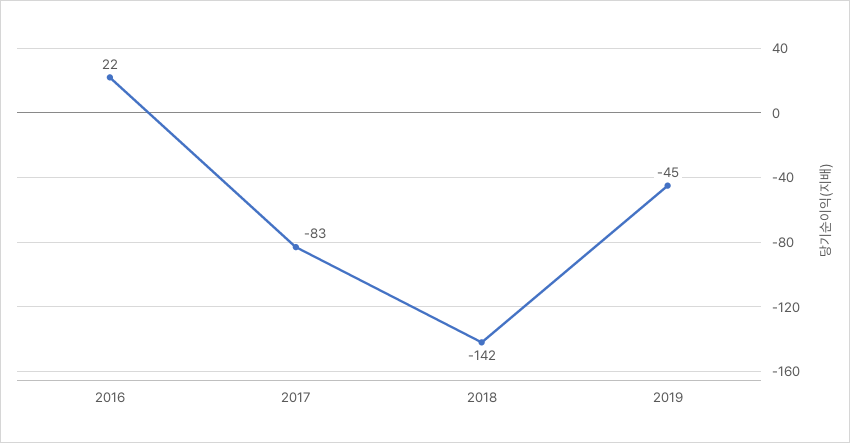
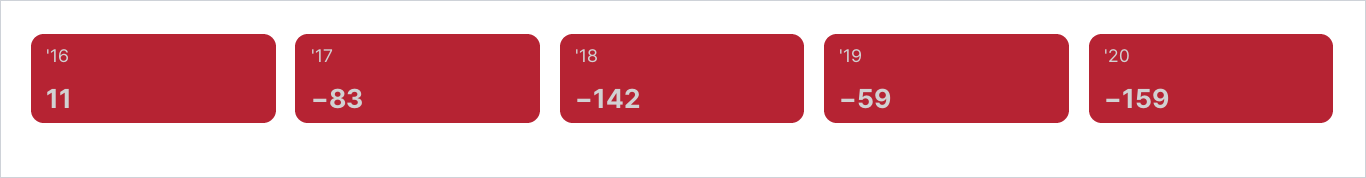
2016: 22 -> 11
2019: -45 -> -59
'20: none -> -159

